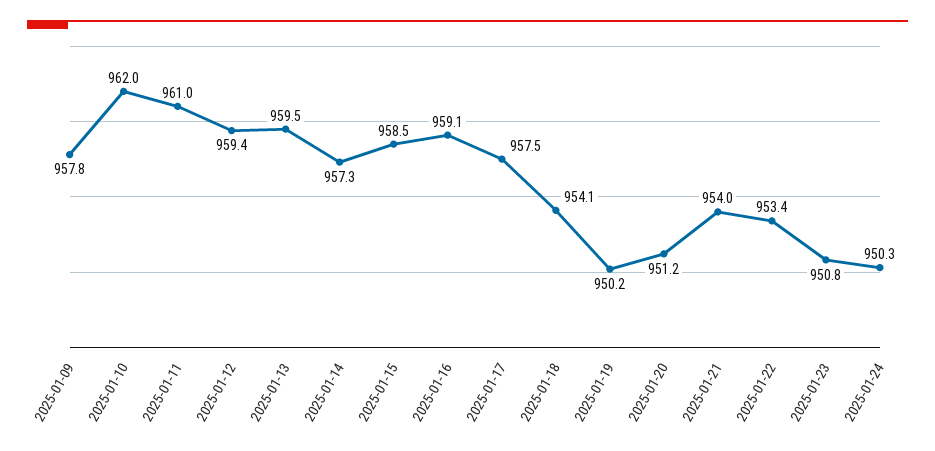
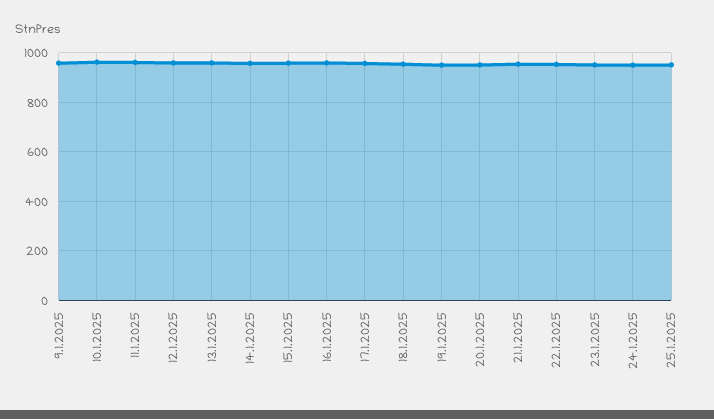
25.1.2025: none -> 950

